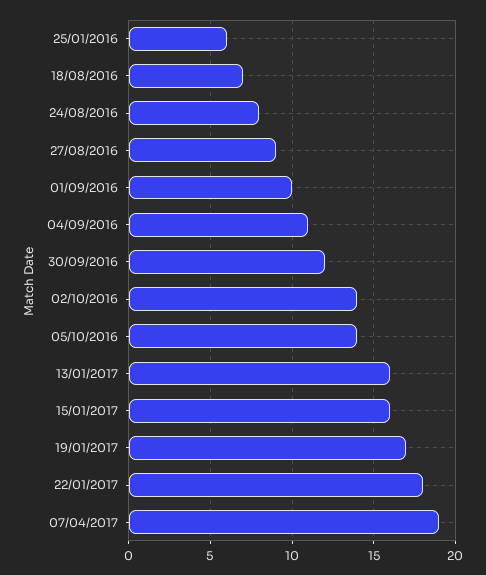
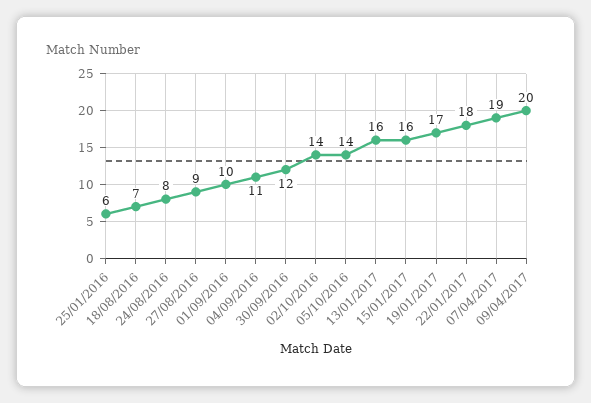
09/04/2017: none -> 20

